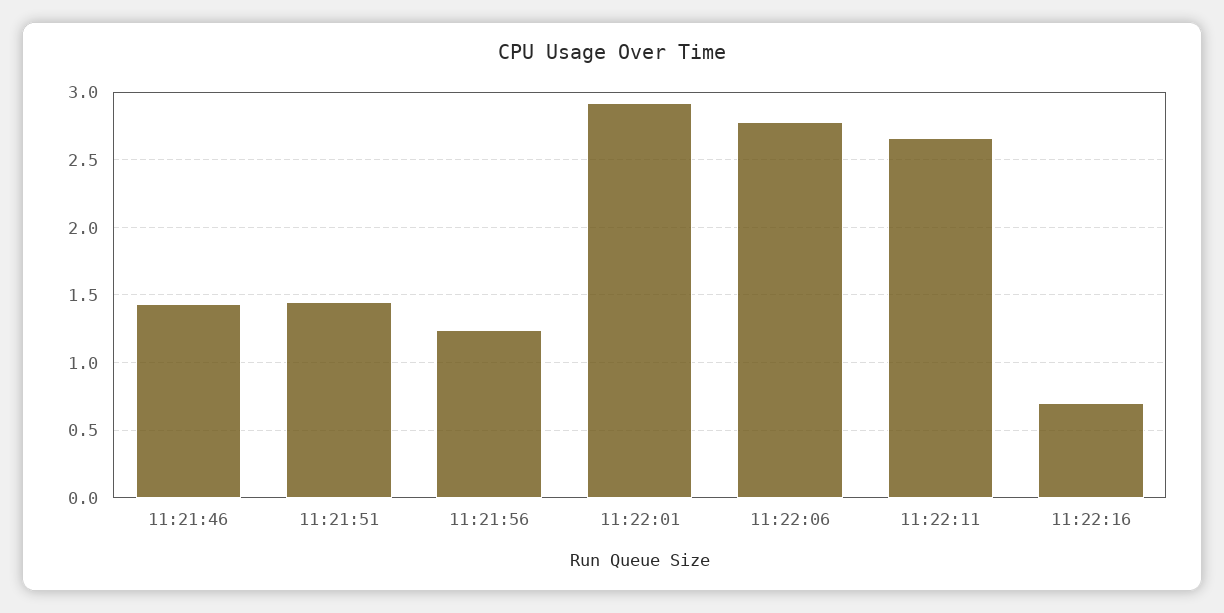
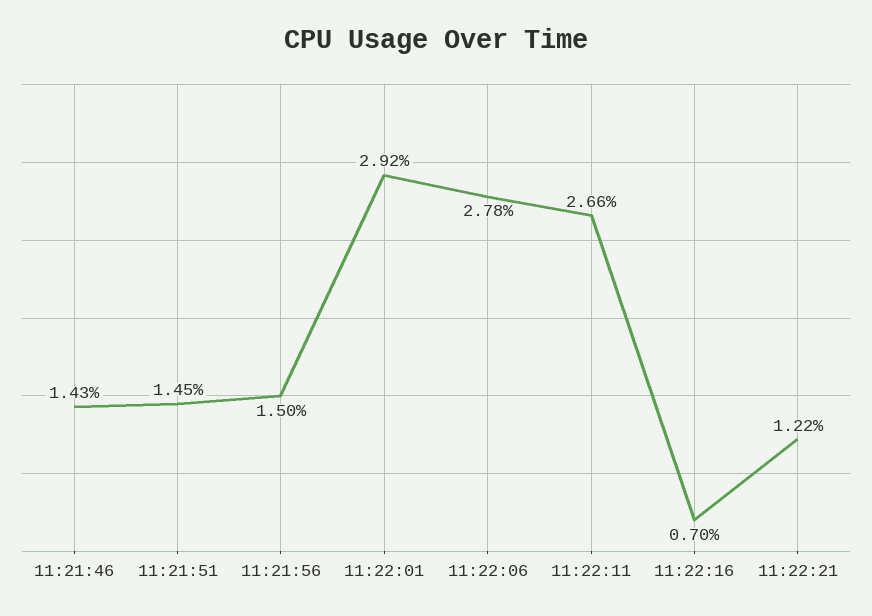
11:21:56: 1.25 -> 1.5
11:22:21: none -> 1.22

